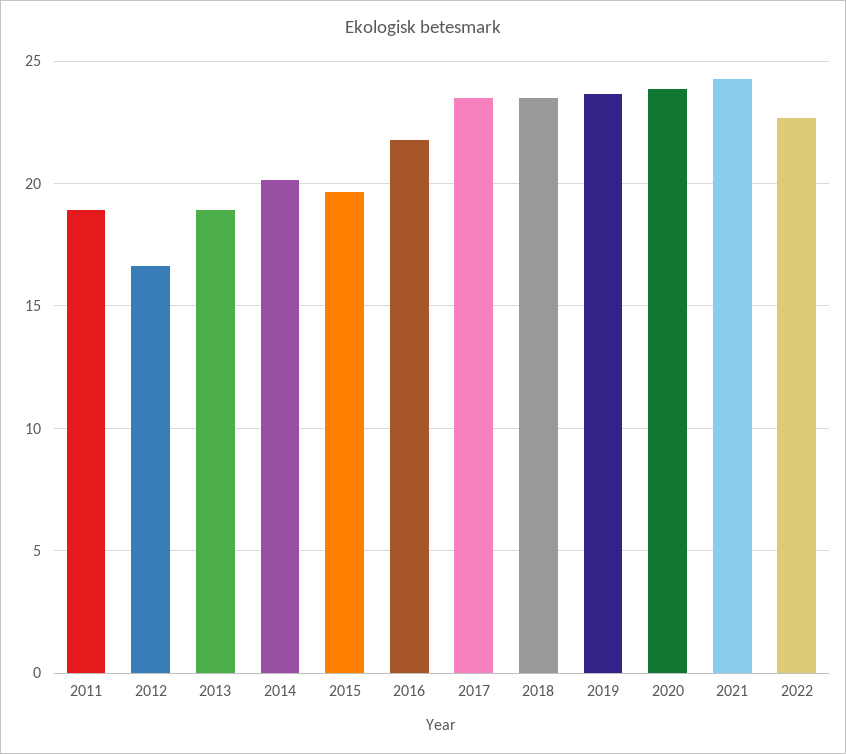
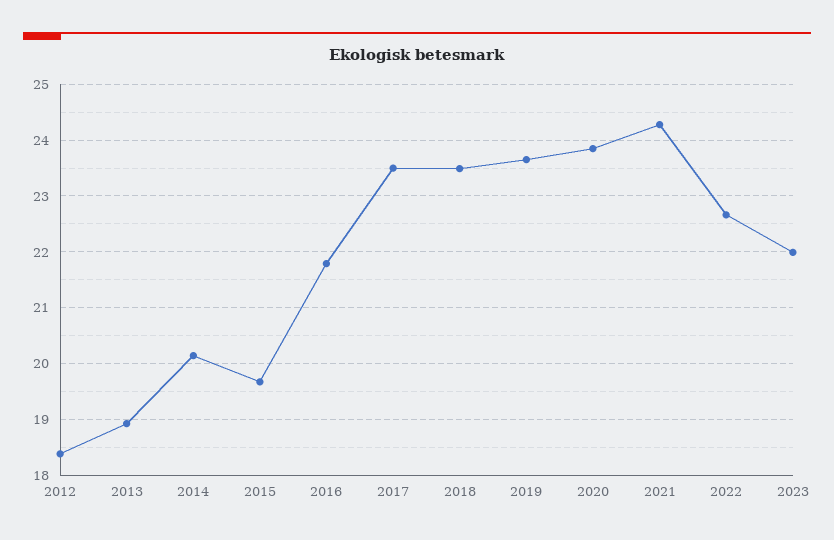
2011: 19 -> none
2012: 16.5 -> 18.4
2023: none -> 22

